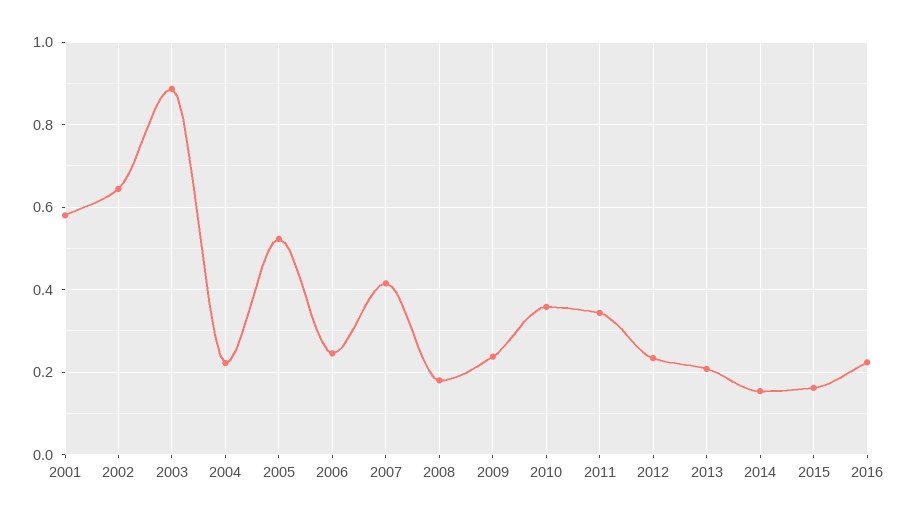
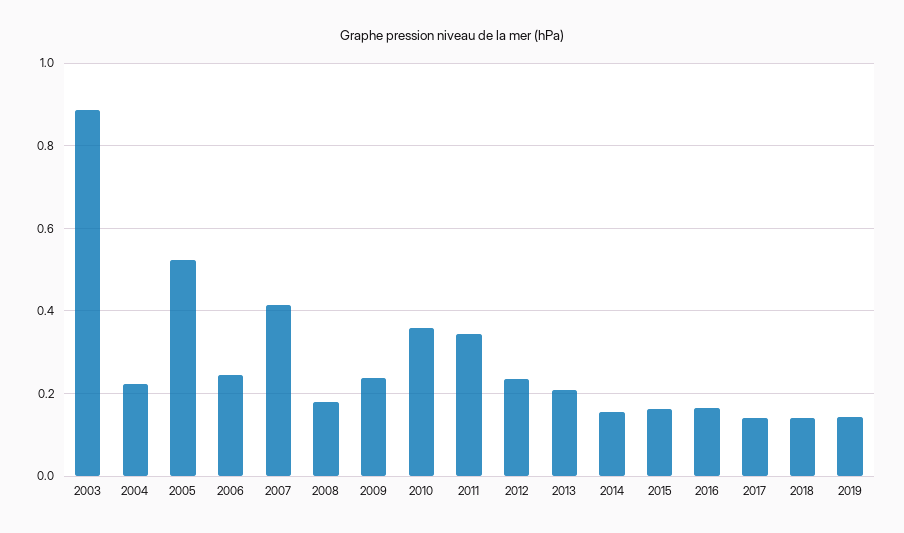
2001: 0.58 -> none
2002: 0.64 -> none
2016: 0.22 -> 0.16
2017: none -> 0.14
2018: none -> 0.14
2019: none -> 0.14

